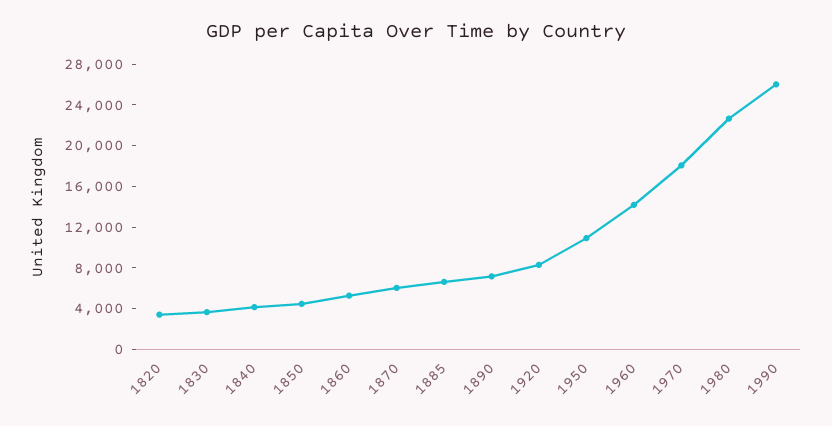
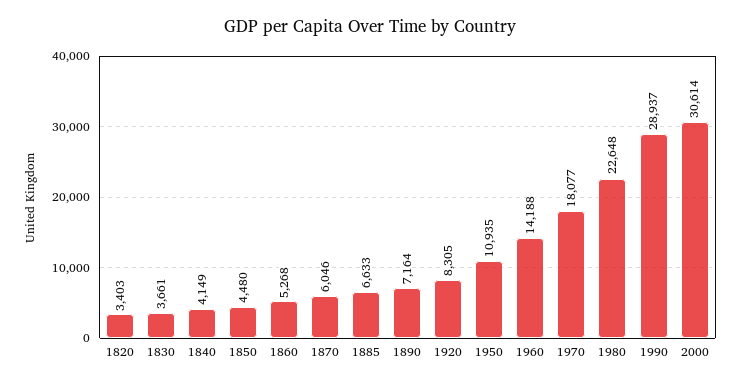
1990: 26000 -> 28937
2000: none -> 30614

